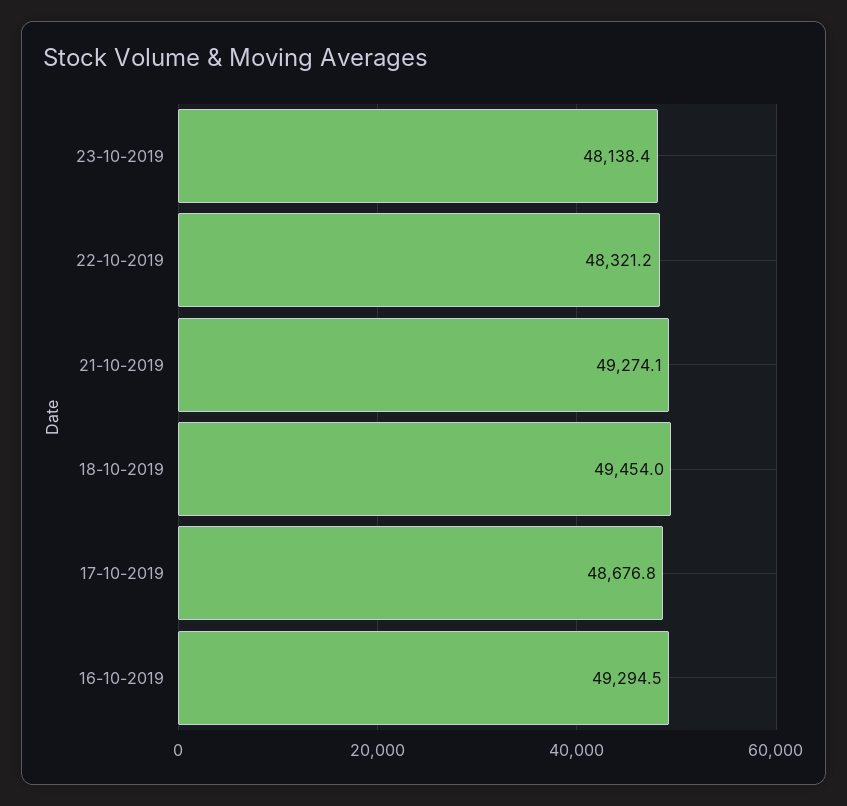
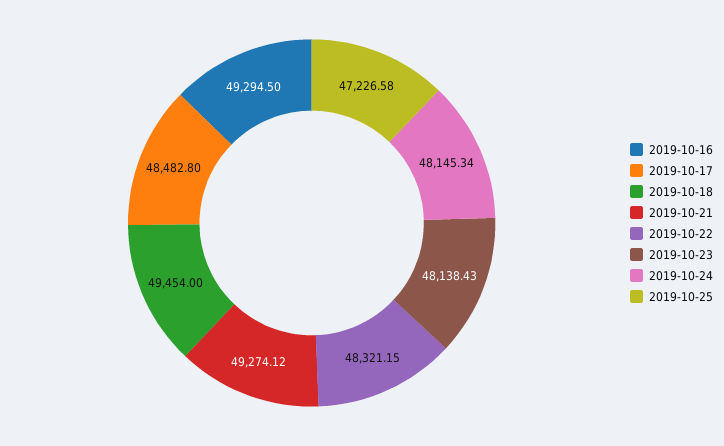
17-10-2019: 48676.8 -> 48482.8
2019-10-24: none -> 48145.34
2019-10-25: none -> 47226.58

